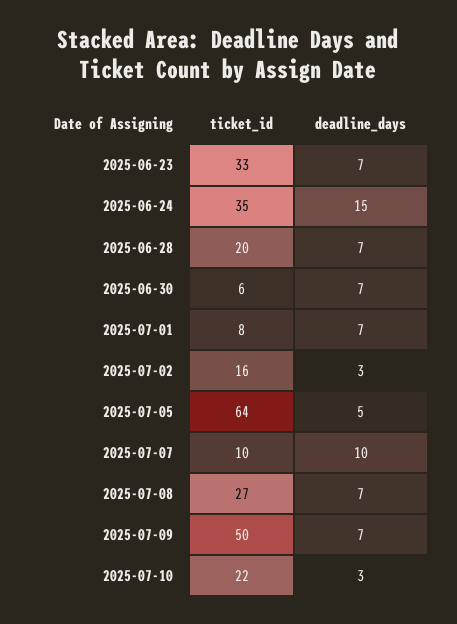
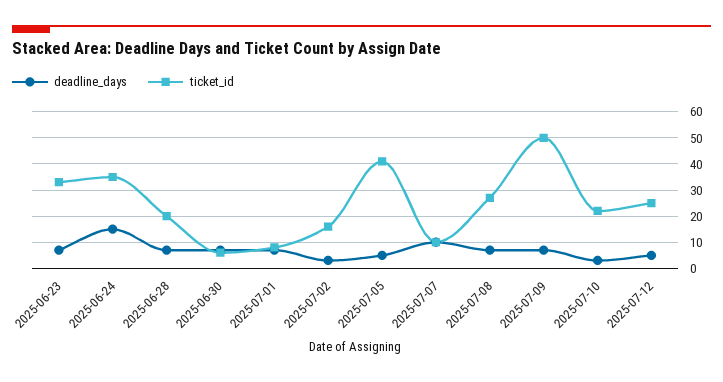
ticket_id, 2025-07-05: 64 -> 40
deadline_days, 2025-07-12: none -> 5
ticket_id, 2025-07-12: none -> 25

